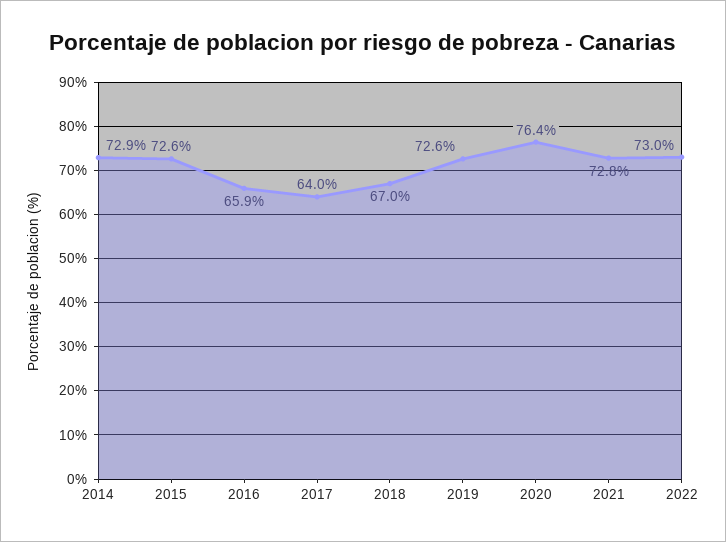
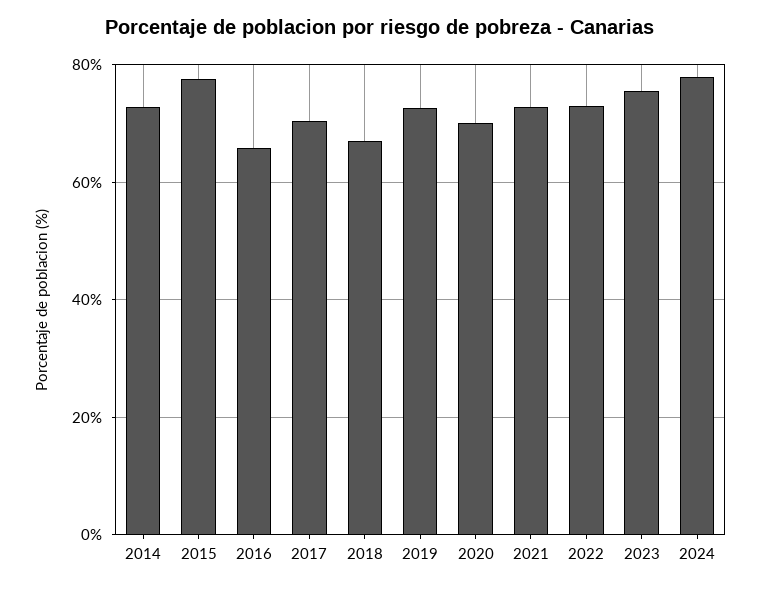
2015: 72.6 -> 78
2017: 64 -> 70
2020: 76.4 -> 70
2023: none -> 76
2024: none -> 78

